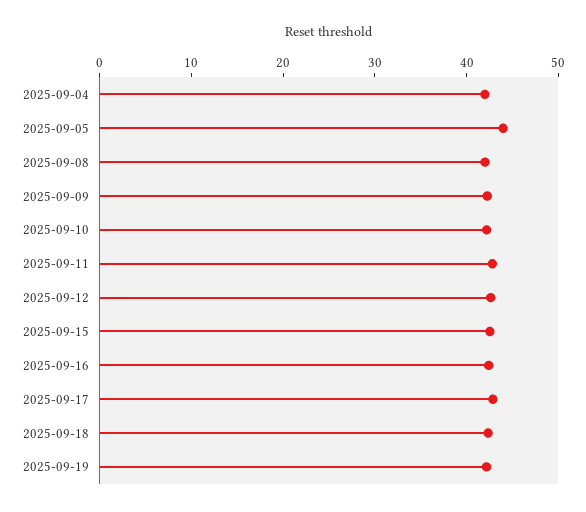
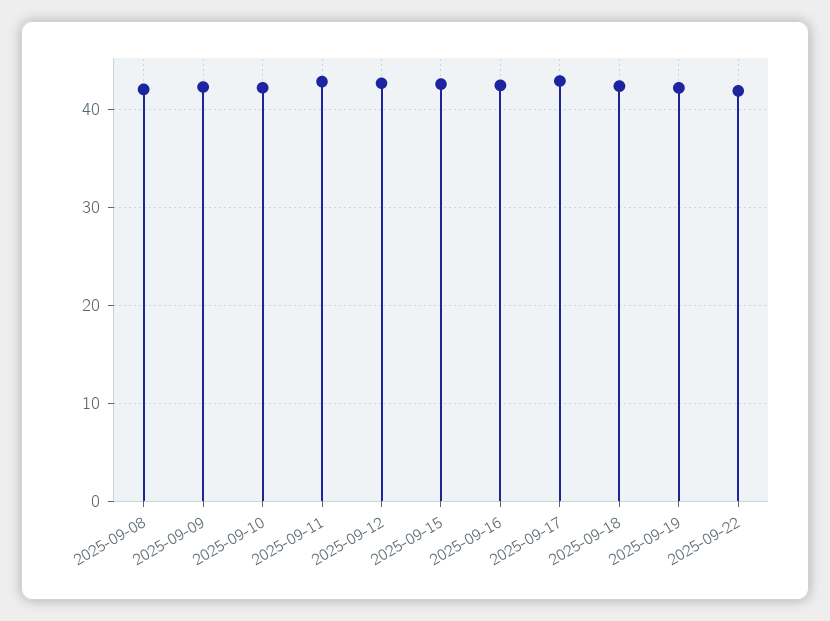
2025-09-04: 42 -> none
2025-09-05: 44 -> none
2025-09-22: none -> 42

